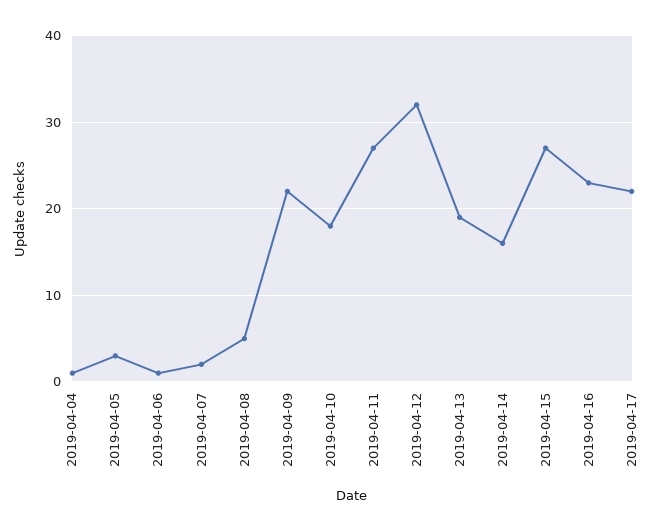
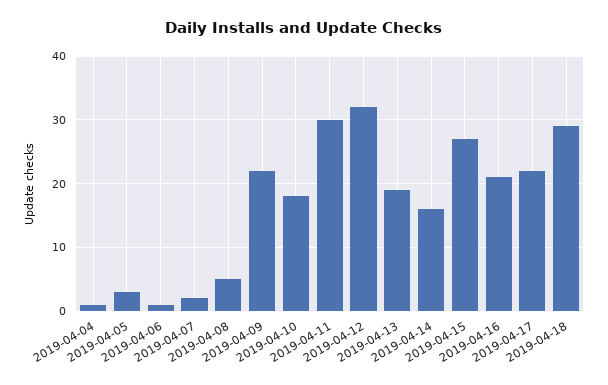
2019-04-11: 27 -> 30
2019-04-16: 23 -> 21
2019-04-18: none -> 29

